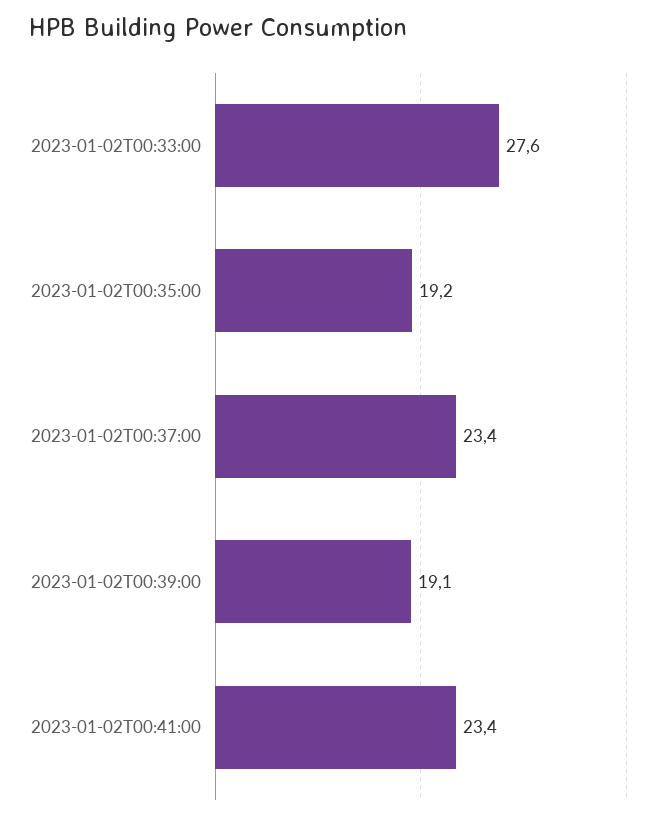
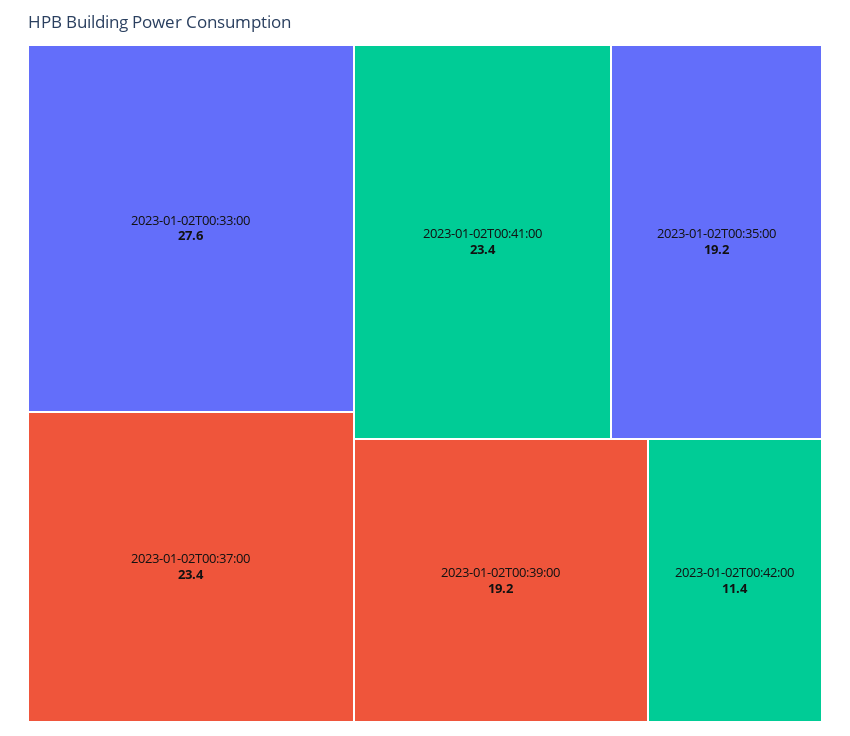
2023-01-02T00:39:00: 19.1 -> 19.2
2023-01-02T00:42:00: none -> 11.4

